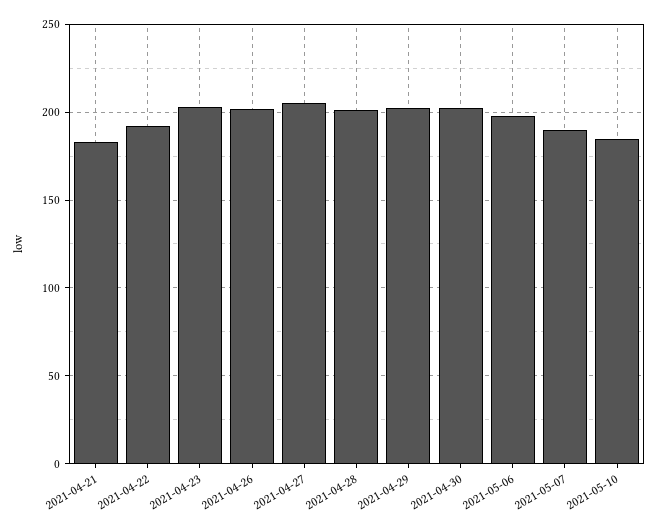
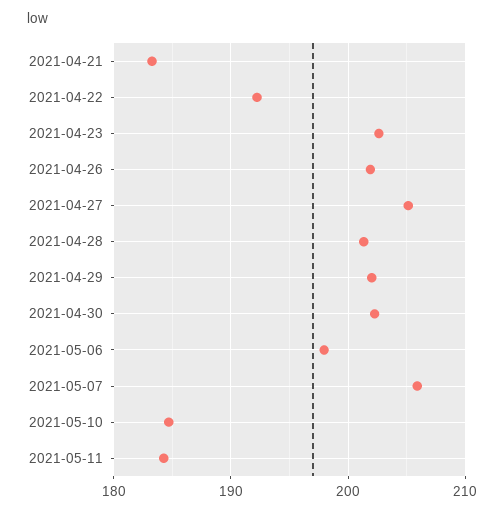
2021-05-07: 190 -> 206
2021-05-11: none -> 184

